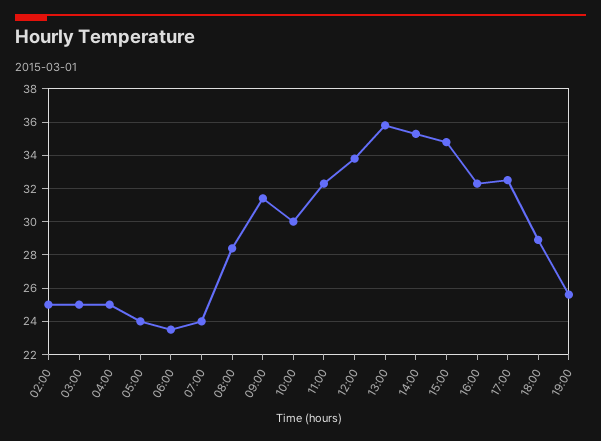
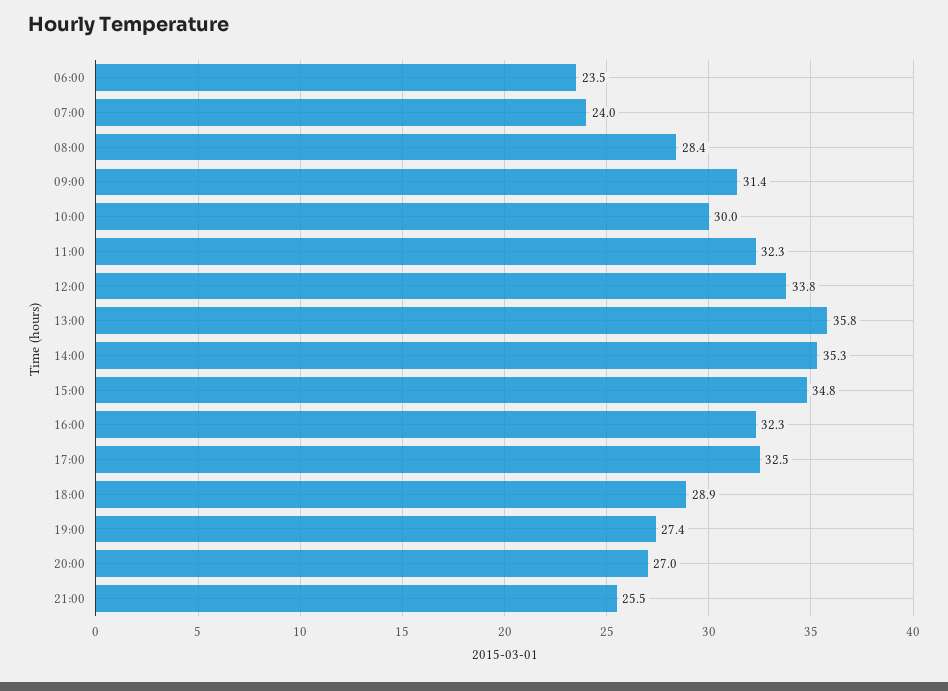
02:00: 25 -> none
03:00: 25 -> none
04:00: 25 -> none
05:00: 24 -> none
19:00: 25.5 -> 27.4
20:00: none -> 27
21:00: none -> 25.5

